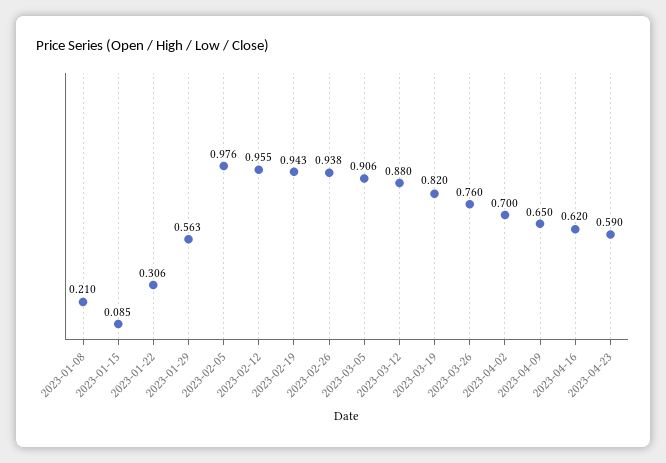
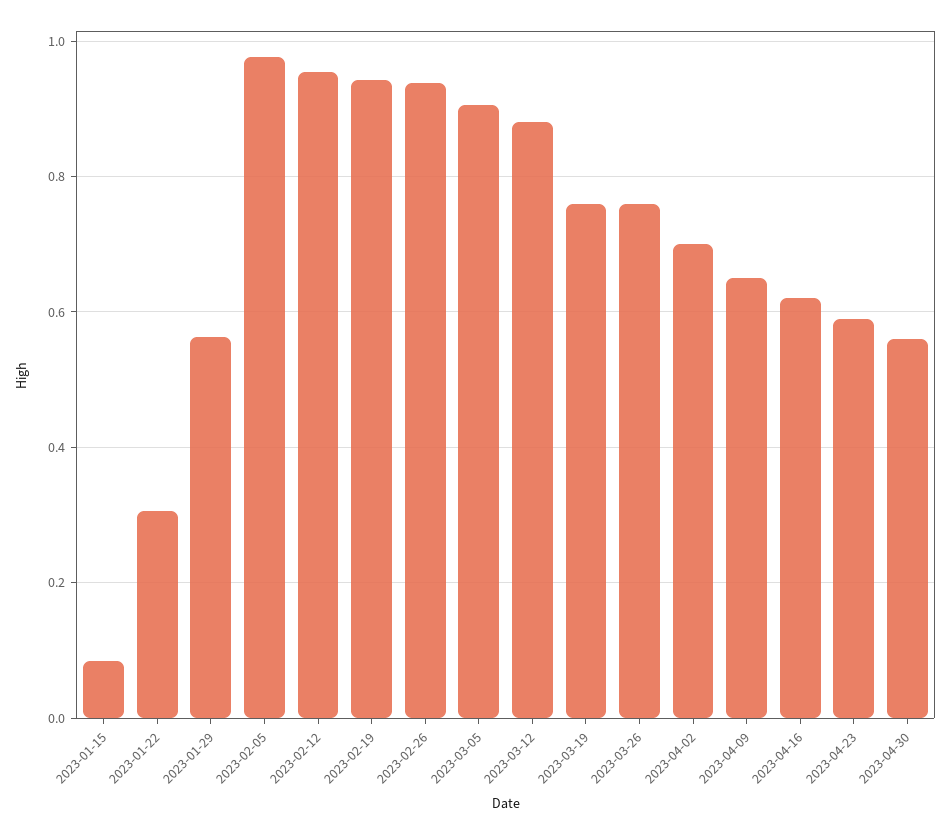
2023-01-08: 0.21 -> none
2023-03-19: 0.82 -> 0.76
2023-04-30: none -> 0.56

